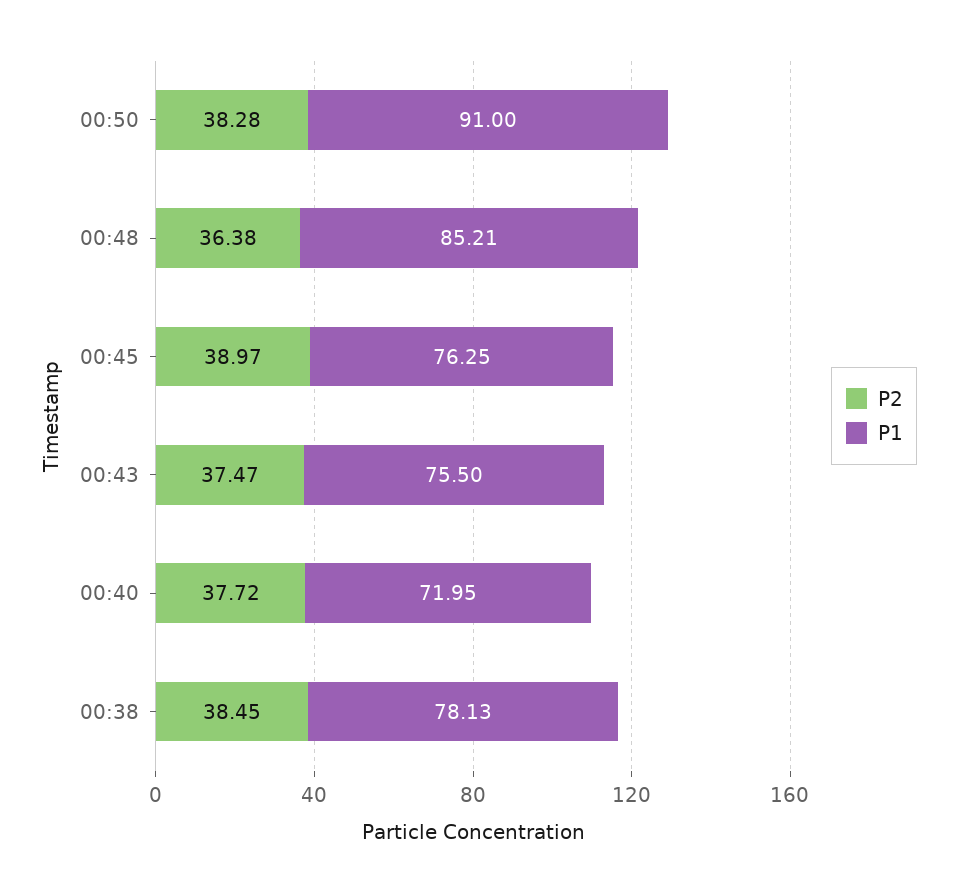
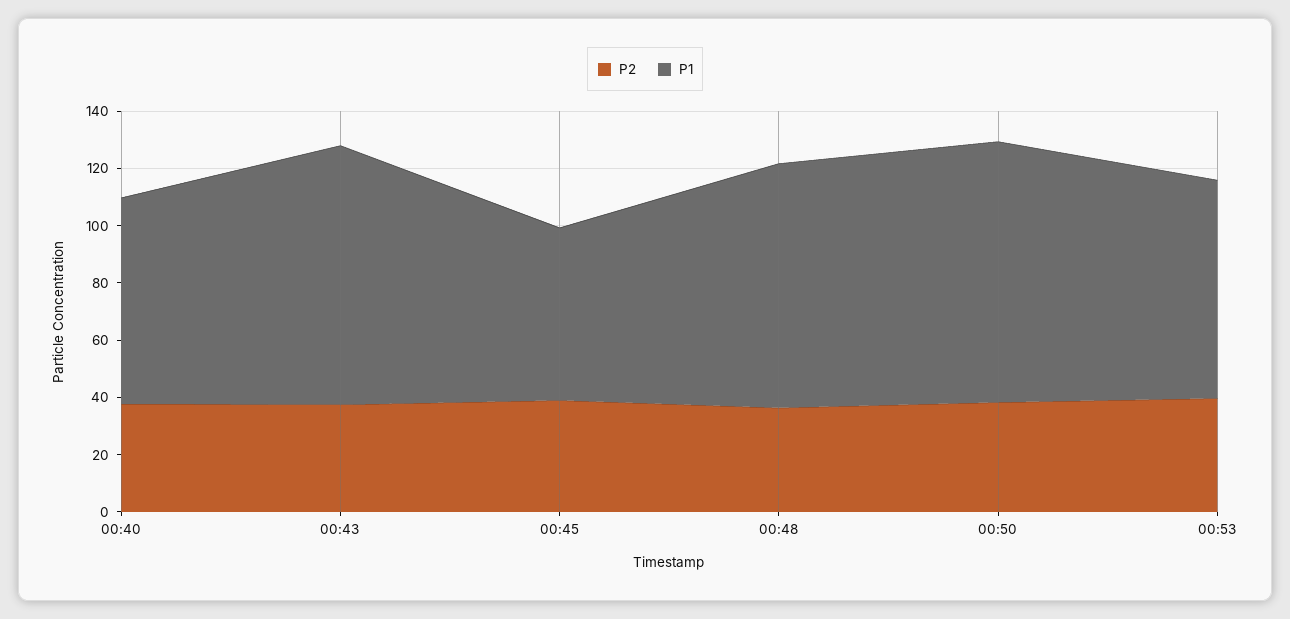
P1, 00:45: 76.25 -> 60
P1, 00:43: 75.5 -> 90
P2, 00:38: 38.45 -> none
P1, 00:38: 78.13 -> none
P2, 00:53: none -> 40
P1, 00:53: none -> 75

